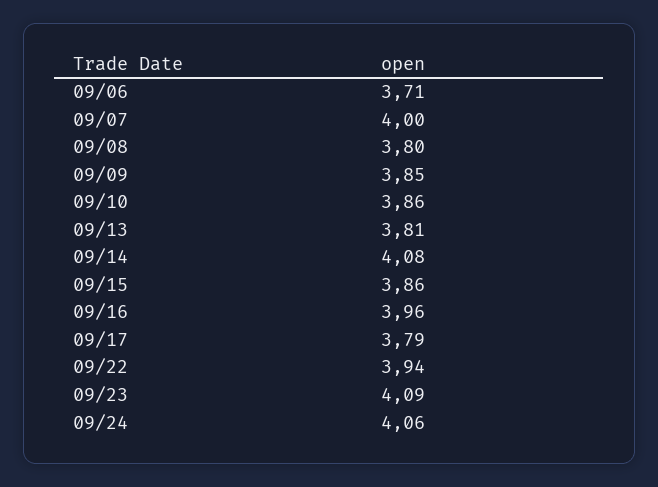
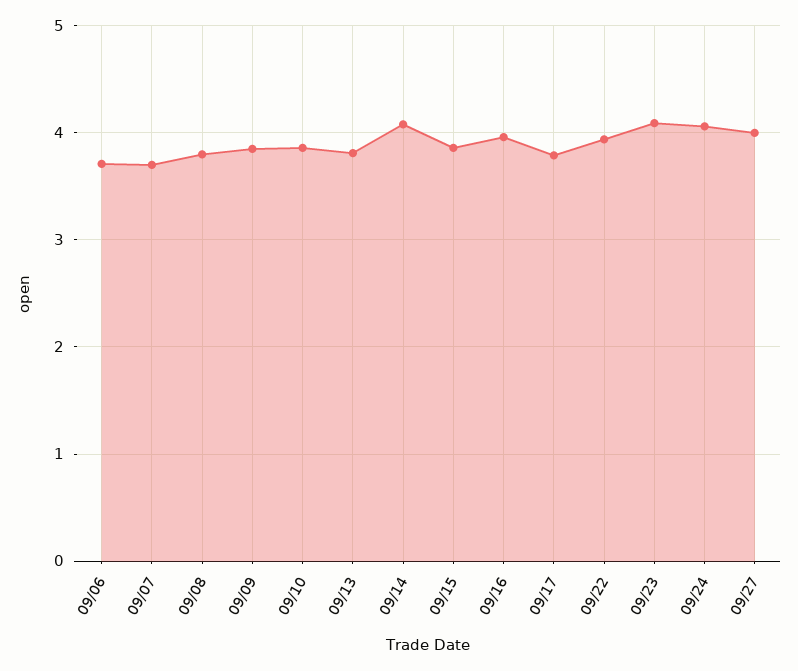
09/07: 4 -> 3.7
09/27: none -> 4

